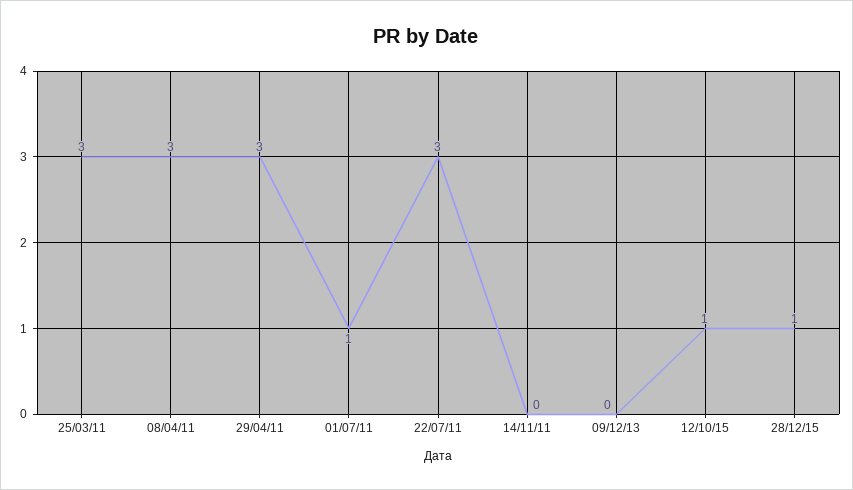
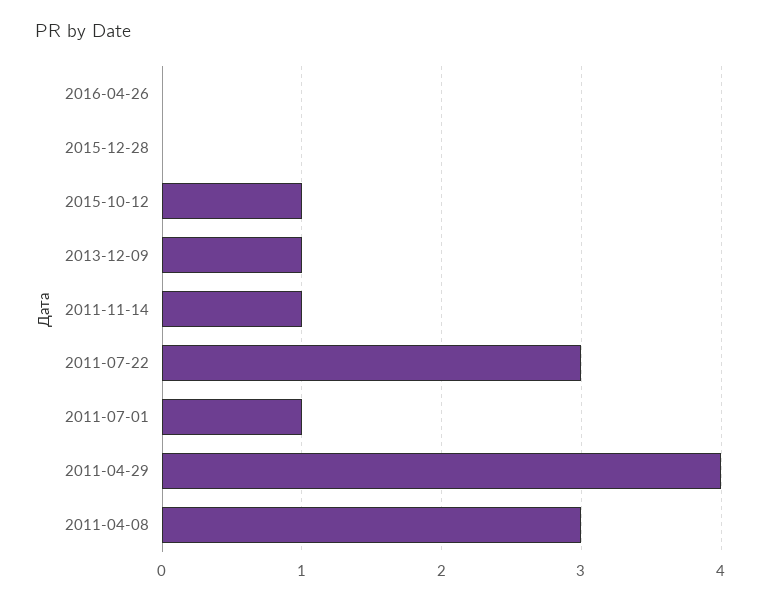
25/03/11: 3 -> none
29/04/11: 3 -> 4
14/11/11: 0 -> 1
09/12/13: 0 -> 1
28/12/15: 1 -> 0
2016-04-26: none -> 0

